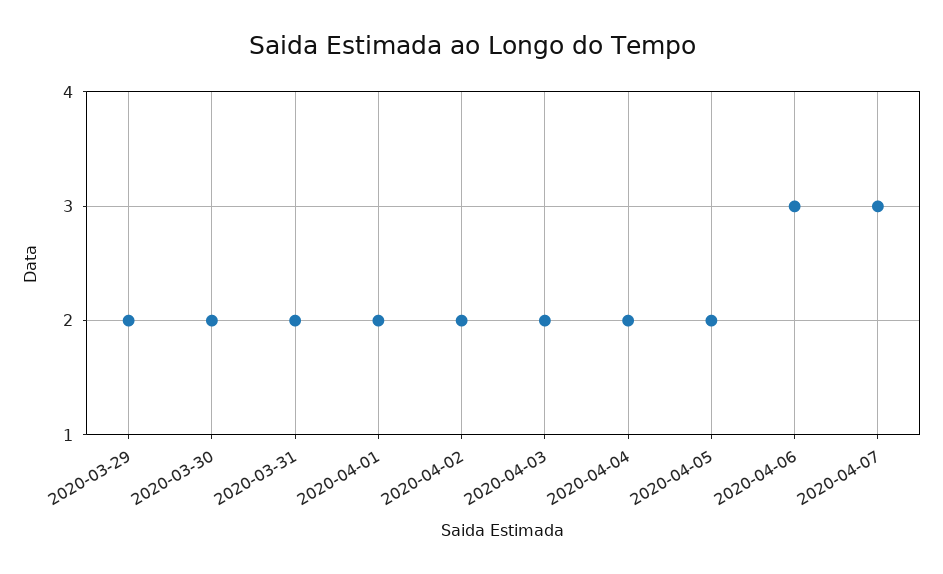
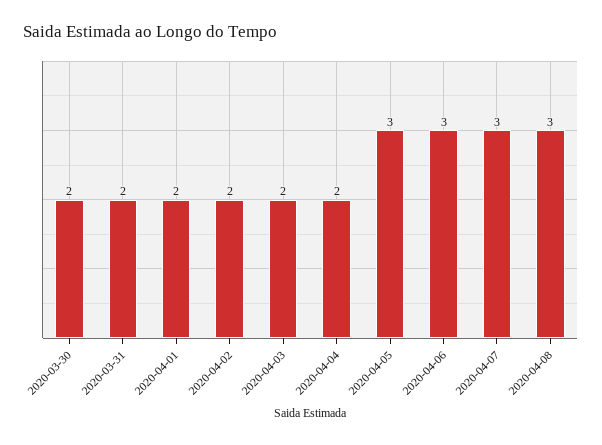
2020-03-29: 2 -> none
2020-04-05: 2 -> 3
2020-04-08: none -> 3

